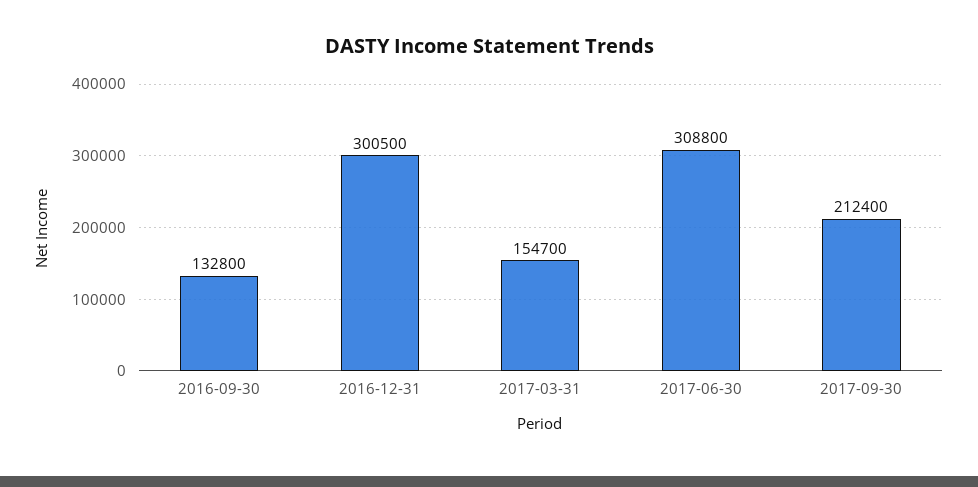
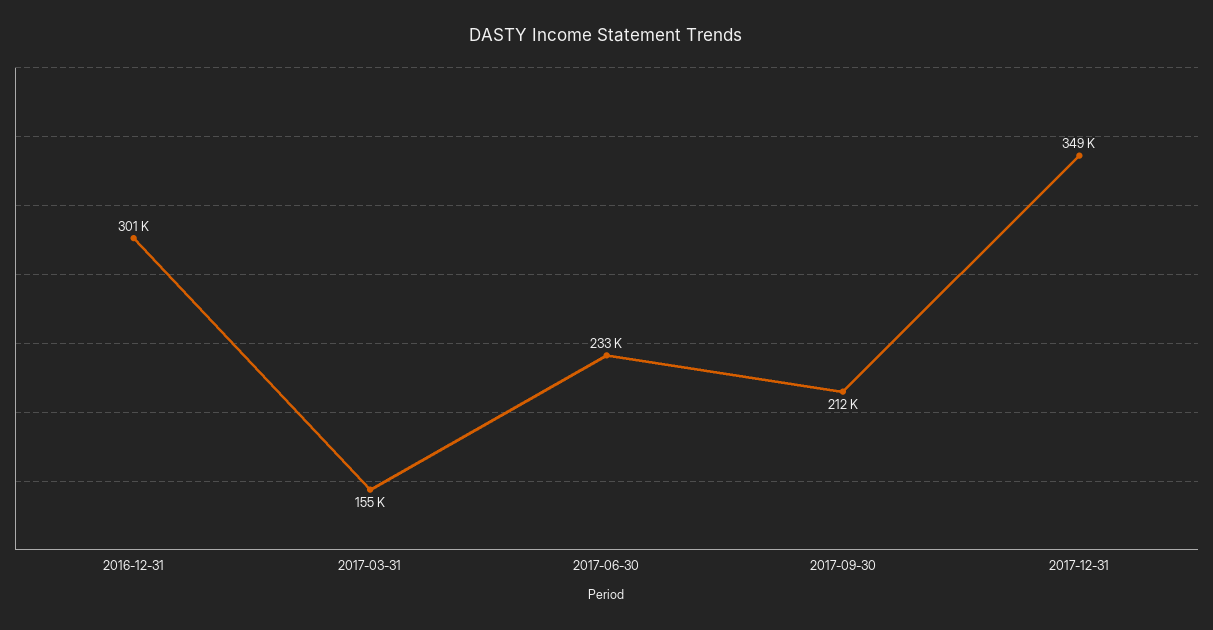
2016-09-30: 132800 -> none
2017-06-30: 308800 -> 233000
2017-12-31: none -> 349000

